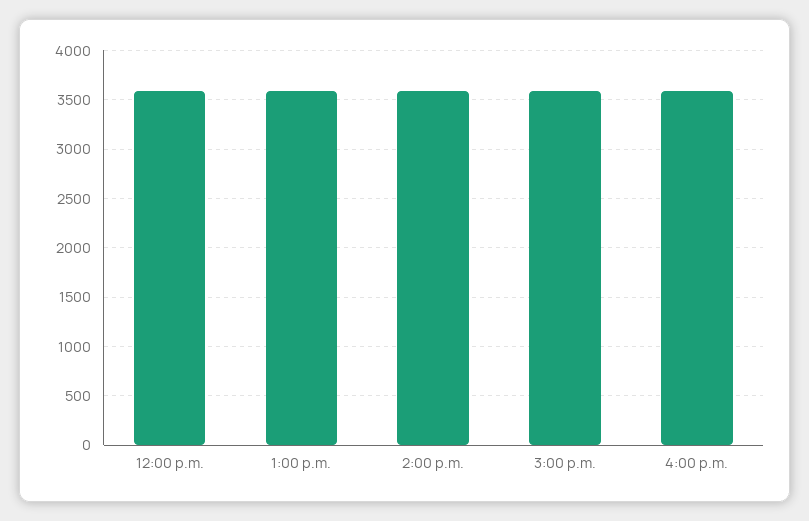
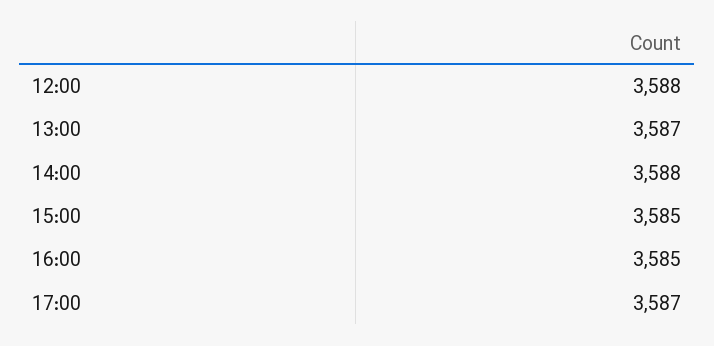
17:00: none -> 3587

